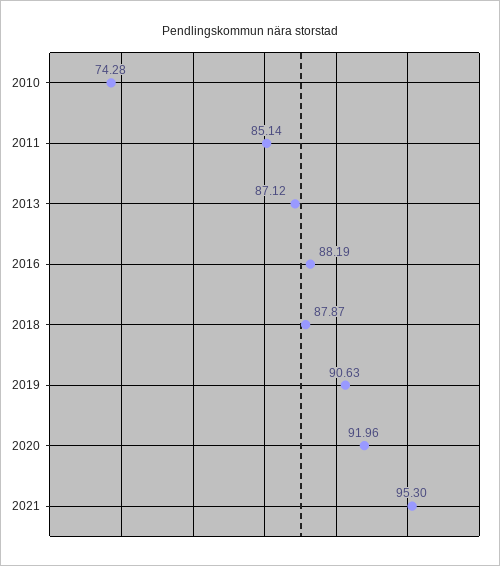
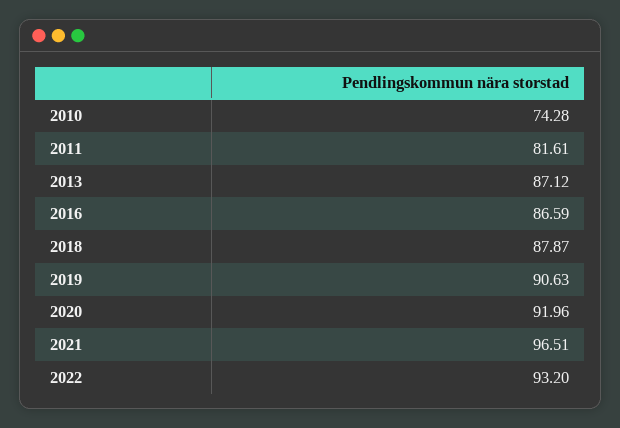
2011: 85.14 -> 81.61
2016: 88.19 -> 86.59
2021: 95.3 -> 96.51
2022: none -> 93.2

